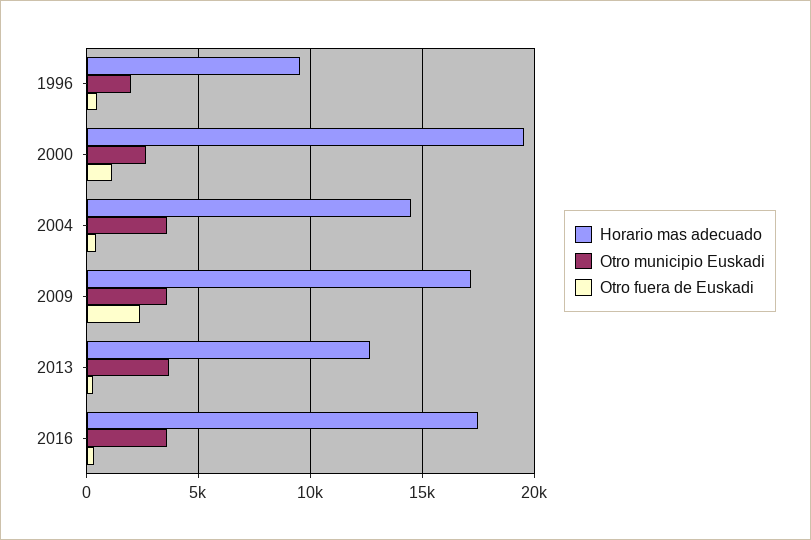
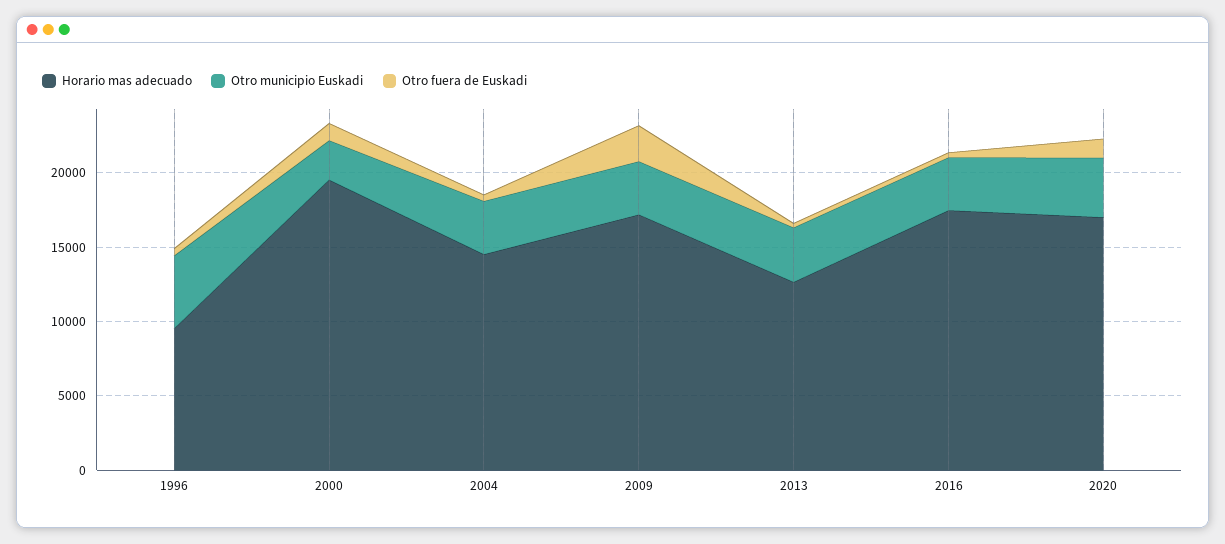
Otro municipio Euskadi, 1996: 2000 -> 5000
Horario mas adecuado, 2020: none -> 17000
Otro municipio Euskadi, 2020: none -> 4000
Otro fuera de Euskadi, 2020: none -> 1000

